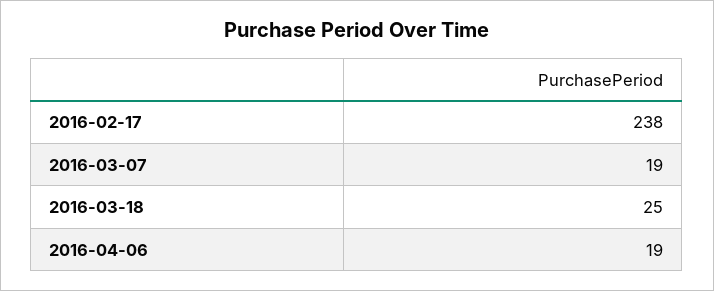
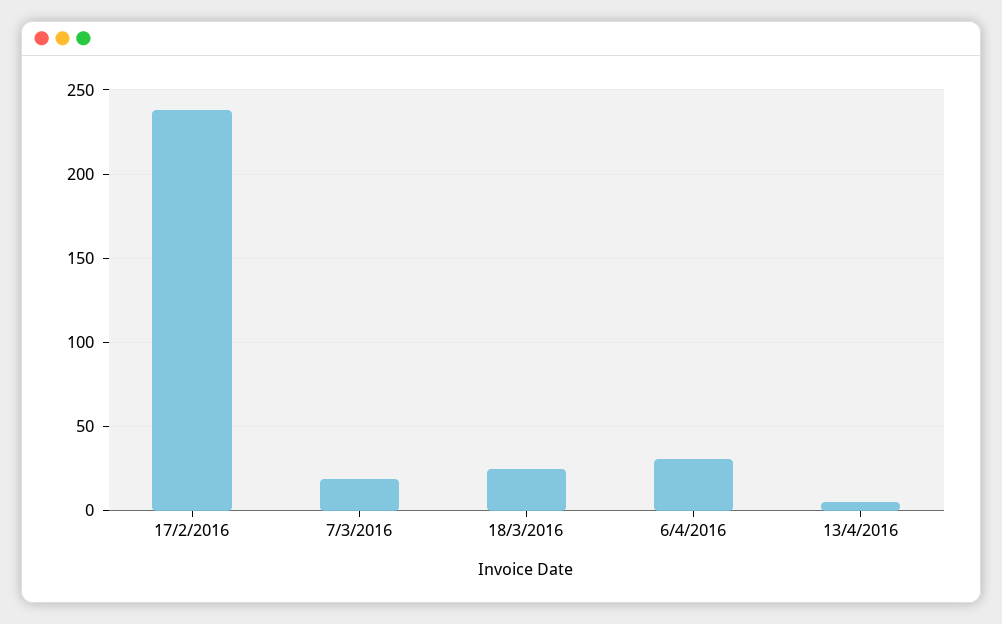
2016-04-06: 19 -> 30
13/4/2016: none -> 5

